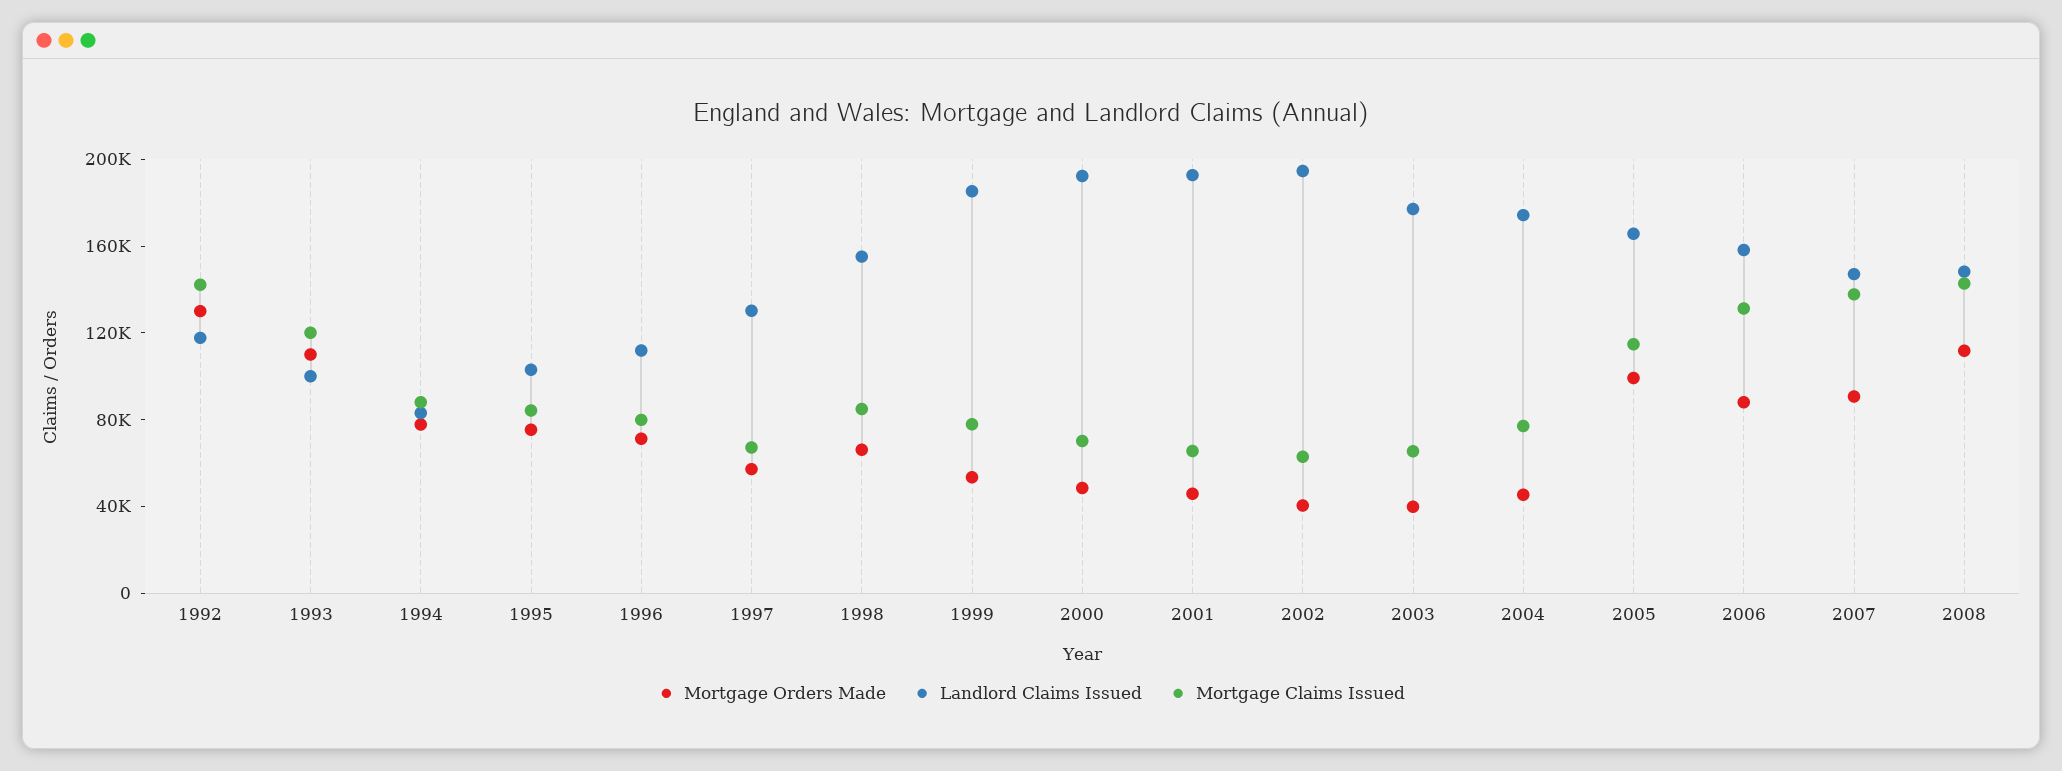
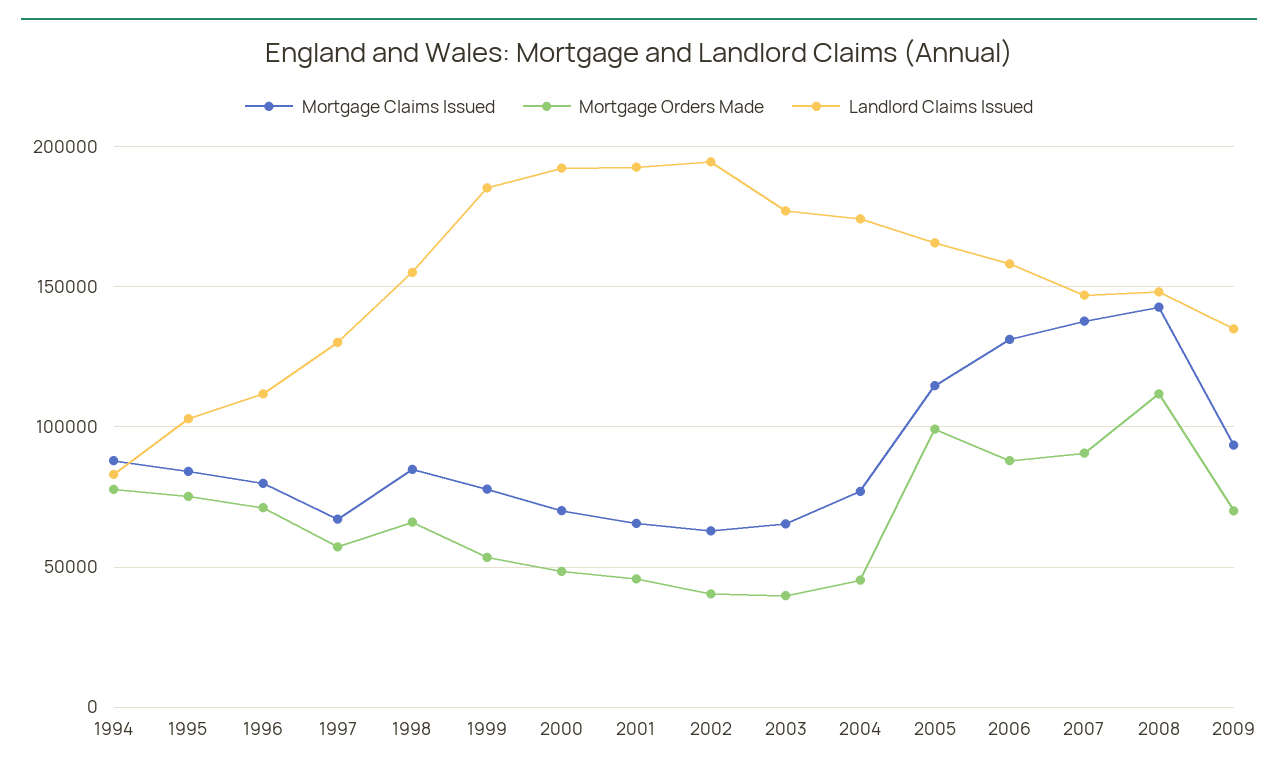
Mortgage Orders Made, 1992: 130000 -> none
Landlord Claims Issued, 1992: 120000 -> none
Mortgage Claims Issued, 1992: 140000 -> none
Mortgage Orders Made, 1993: 110000 -> none
Landlord Claims Issued, 1993: 100000 -> none
Mortgage Claims Issued, 1993: 120000 -> none
Mortgage Claims Issued, 2009: none -> 95000
Mortgage Orders Made, 2009: none -> 70000
Landlord Claims Issued, 2009: none -> 135000

